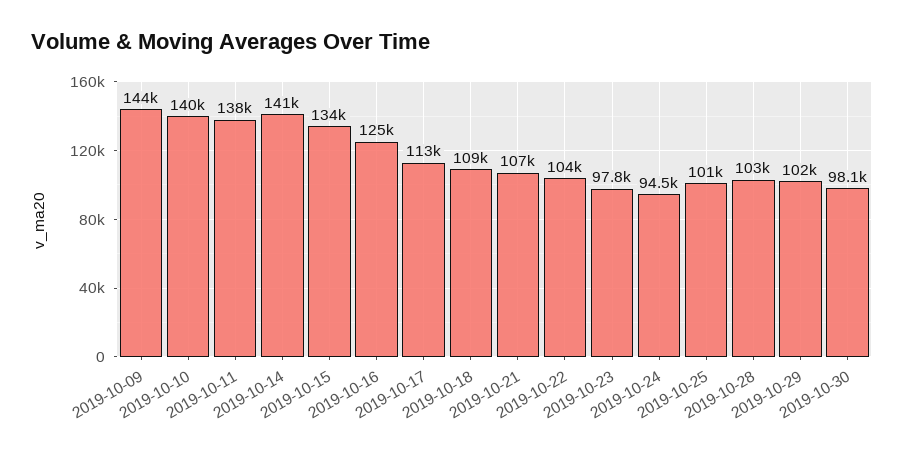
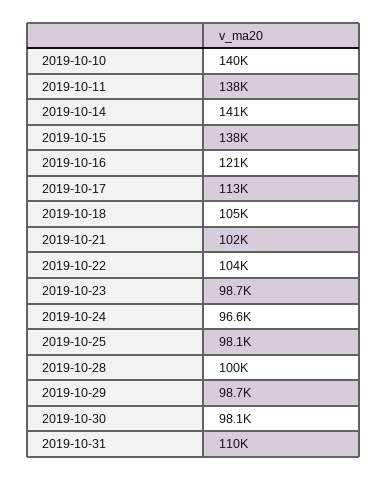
2019-10-09: 144000 -> none
2019-10-15: 134000 -> 138000
2019-10-16: 125000 -> 121000
2019-10-18: 109000 -> 105000
2019-10-21: 107000 -> 102000
2019-10-23: 97800 -> 98700
2019-10-24: 94500 -> 96600
2019-10-25: 101000 -> 98100
2019-10-28: 103000 -> 100000
2019-10-29: 102000 -> 98700
2019-10-31: none -> 110000

